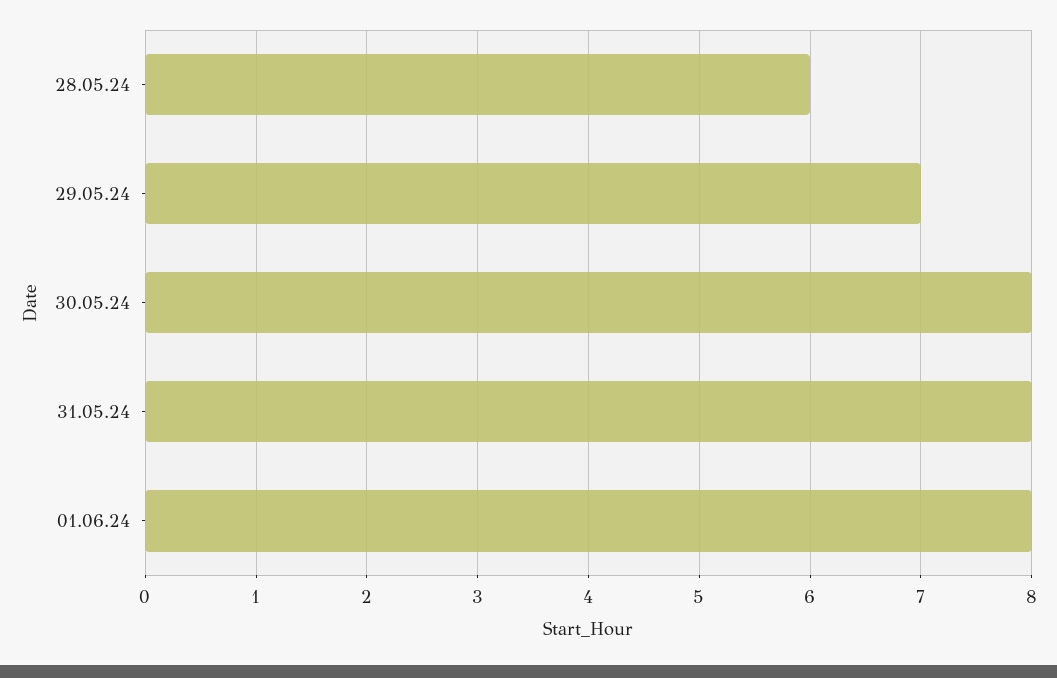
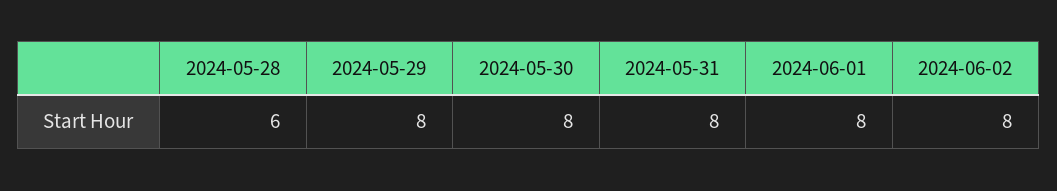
29.05.24: 7 -> 8
2024-06-02: none -> 8

